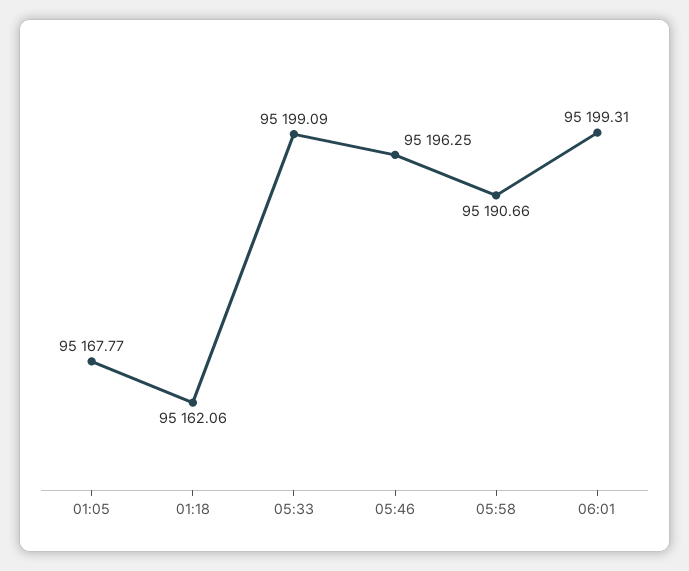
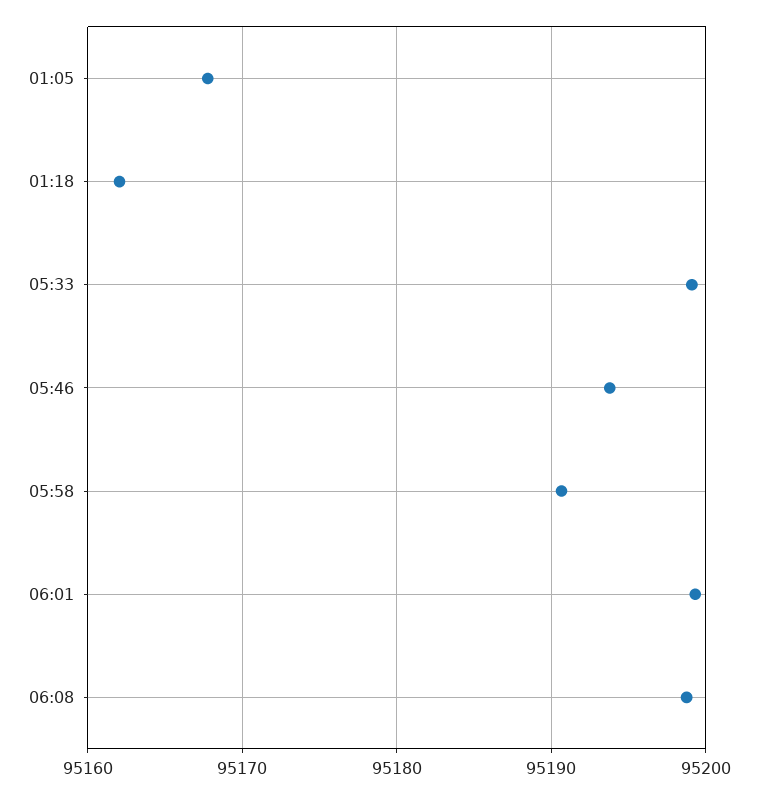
05:46: 95196.25 -> 95194
06:08: none -> 95199

